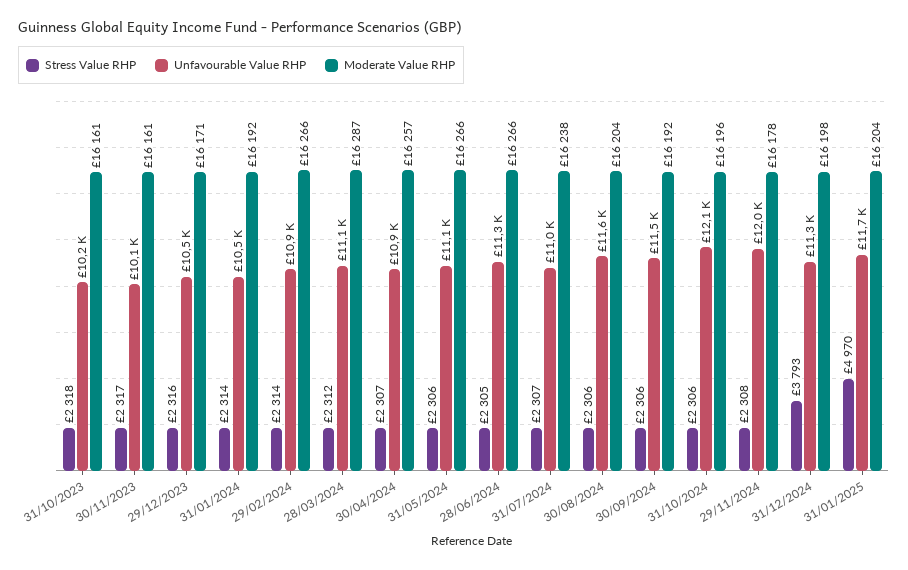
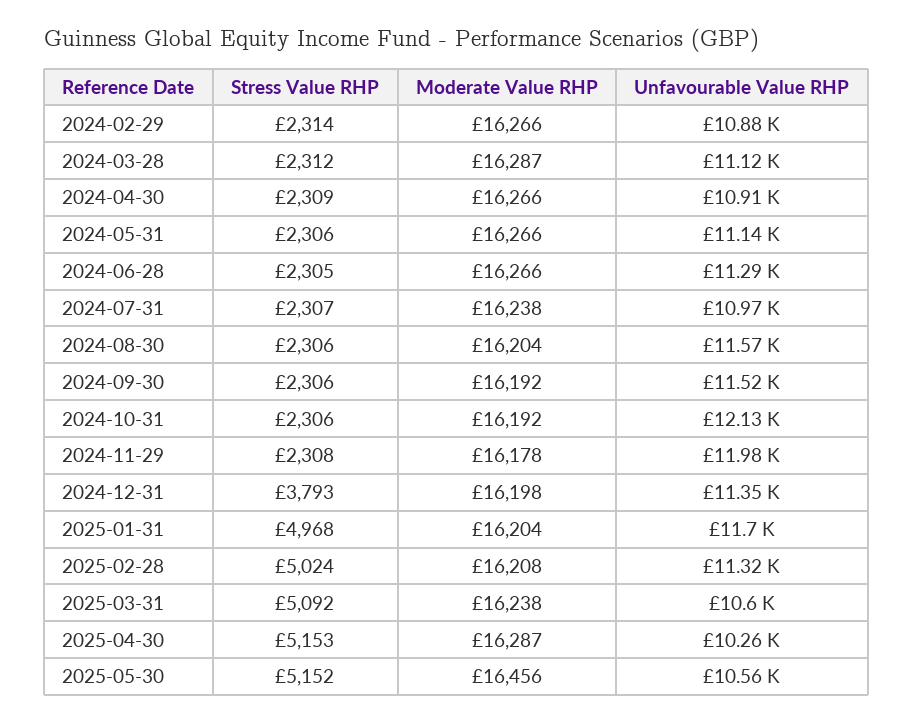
Stress Value RHP, 31/10/2023: 2318 -> none
Unfavourable Value RHP, 31/10/2023: 10200 -> none
Moderate Value RHP, 31/10/2023: 16161 -> none
Stress Value RHP, 30/11/2023: 2317 -> none
Unfavourable Value RHP, 30/11/2023: 10100 -> none
Moderate Value RHP, 30/11/2023: 16161 -> none
Stress Value RHP, 29/12/2023: 2316 -> none
Unfavourable Value RHP, 29/12/2023: 10500 -> none
Moderate Value RHP, 29/12/2023: 16171 -> none
Stress Value RHP, 31/01/2024: 2314 -> none
Unfavourable Value RHP, 31/01/2024: 10500 -> none
Moderate Value RHP, 31/01/2024: 16192 -> none
Stress Value RHP, 30/04/2024: 2307 -> 2309
Moderate Value RHP, 30/04/2024: 16257 -> 16266
Moderate Value RHP, 31/10/2024: 16196 -> 16192
Stress Value RHP, 31/01/2025: 4970 -> 4968
Stress Value RHP, 2025-02-28: none -> 5024
Moderate Value RHP, 2025-02-28: none -> 16208
Unfavourable Value RHP, 2025-02-28: none -> 11320
Stress Value RHP, 2025-03-31: none -> 5092
Moderate Value RHP, 2025-03-31: none -> 16238
Unfavourable Value RHP, 2025-03-31: none -> 10600
Stress Value RHP, 2025-04-30: none -> 5153
Moderate Value RHP, 2025-04-30: none -> 16287
Unfavourable Value RHP, 2025-04-30: none -> 10260
Stress Value RHP, 2025-05-30: none -> 5152
Moderate Value RHP, 2025-05-30: none -> 16456
Unfavourable Value RHP, 2025-05-30: none -> 10560

